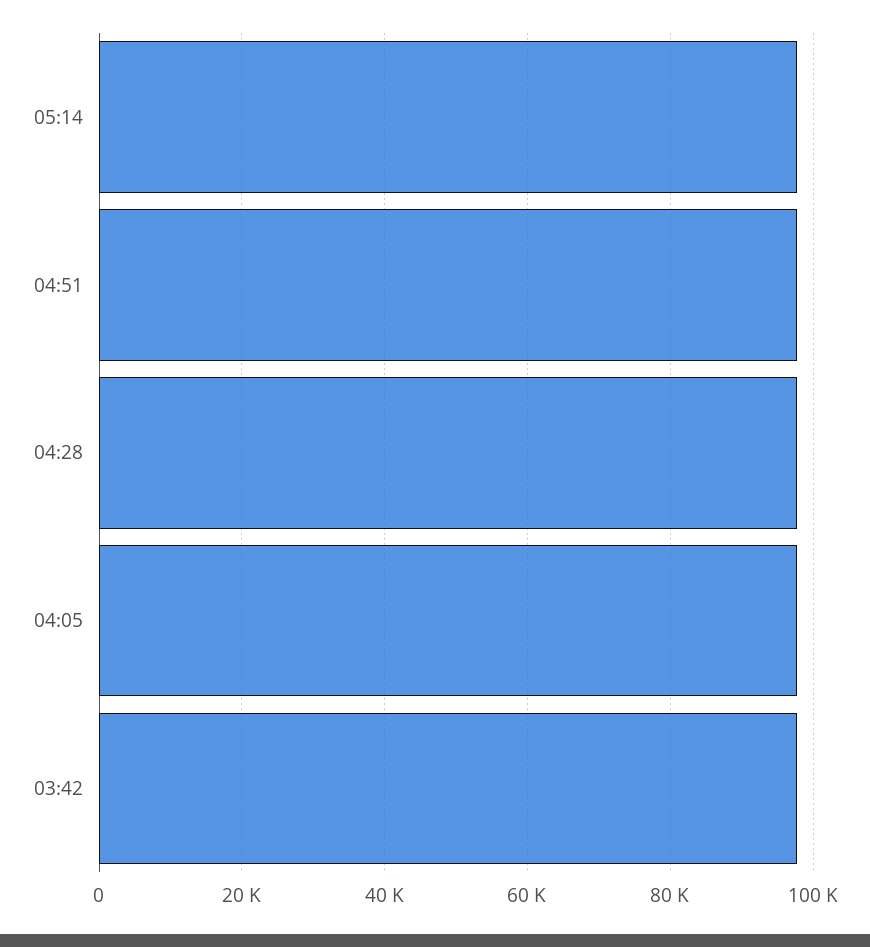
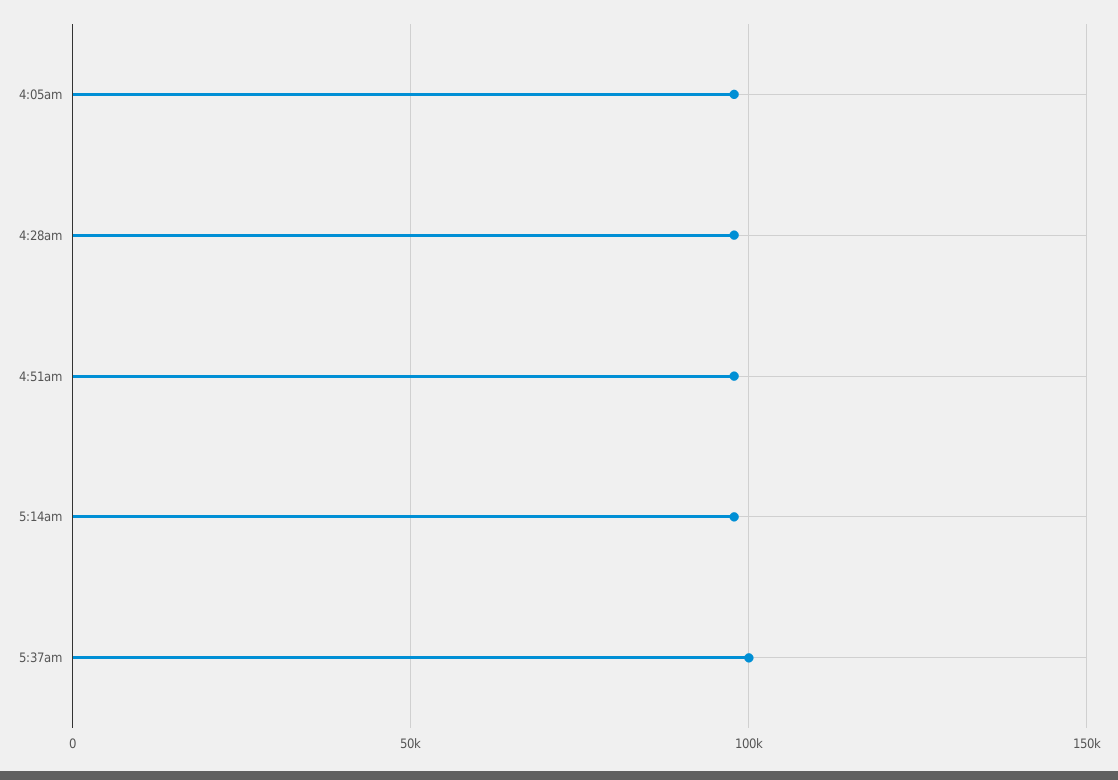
03:42: 98000 -> none
5:37am: none -> 100000

